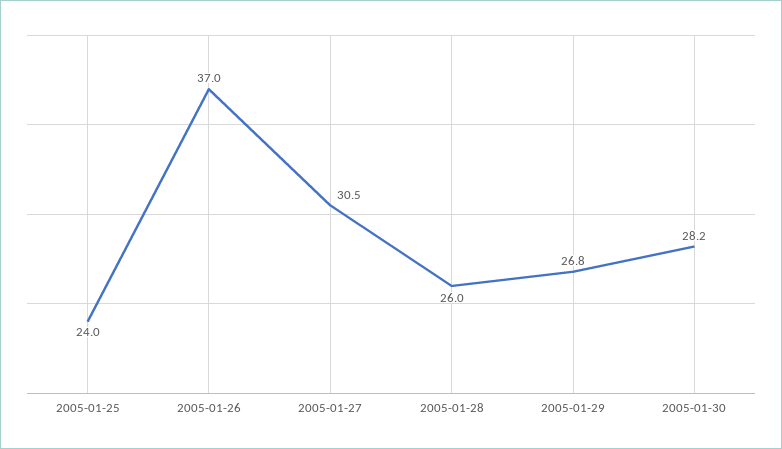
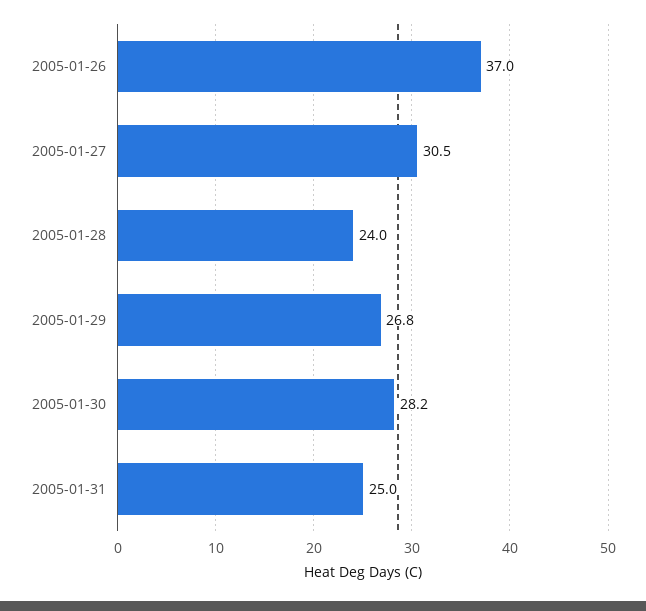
2005-01-25: 24 -> none
2005-01-28: 26 -> 24
2005-01-31: none -> 25

